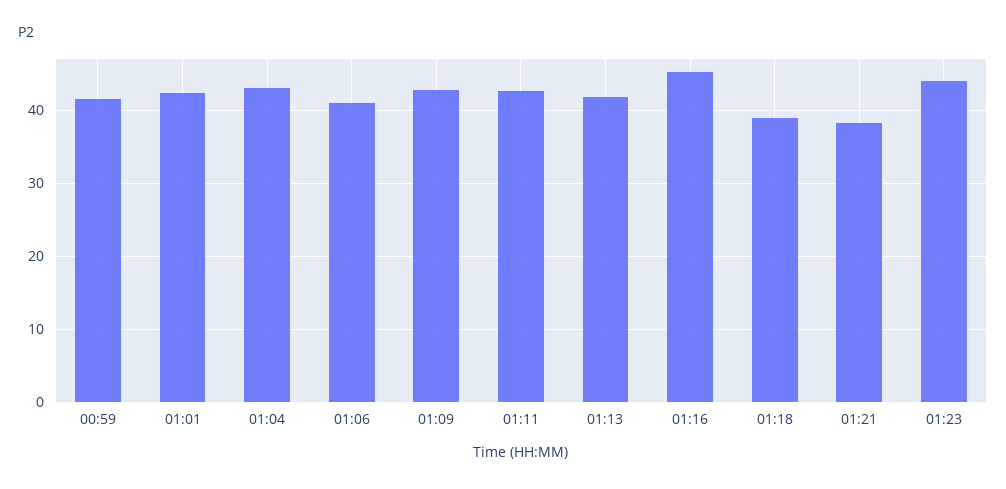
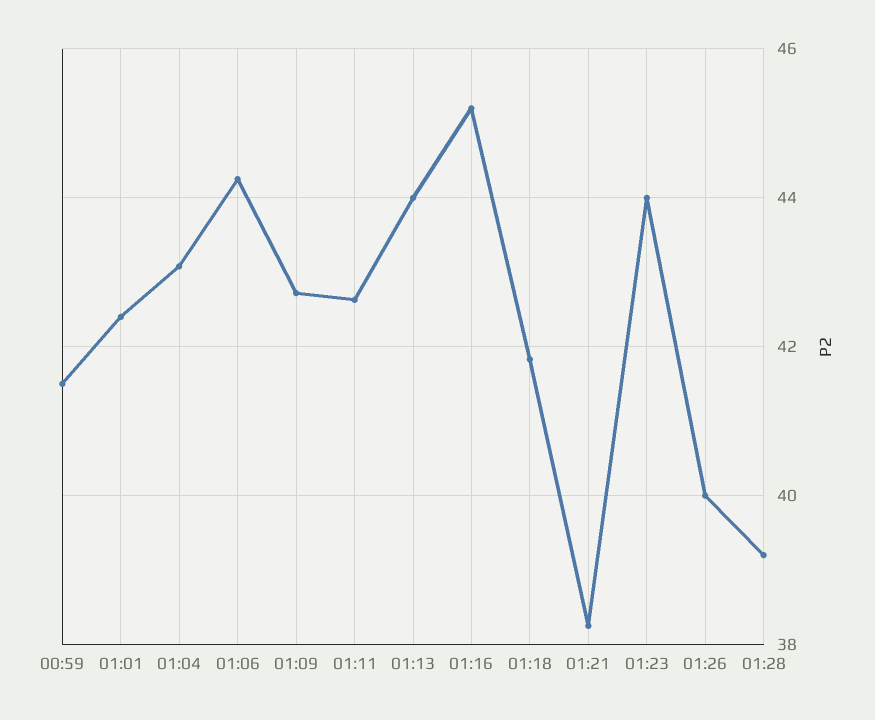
01:06: 41 -> 44.2
01:13: 42 -> 44
01:18: 39 -> 41.8
01:26: none -> 40
01:28: none -> 39.2

